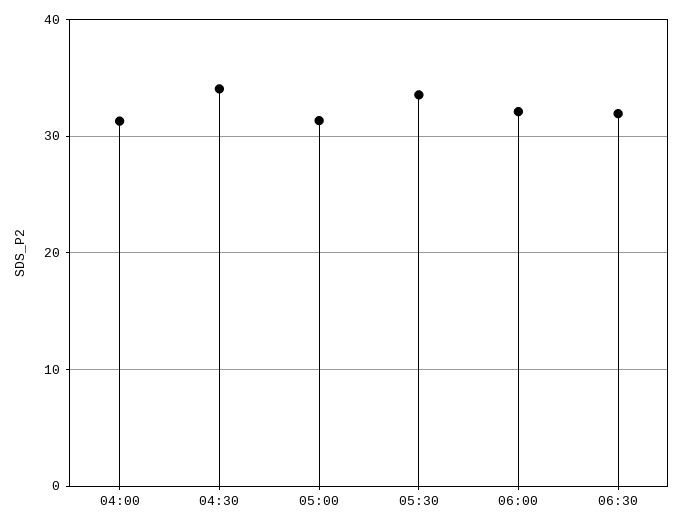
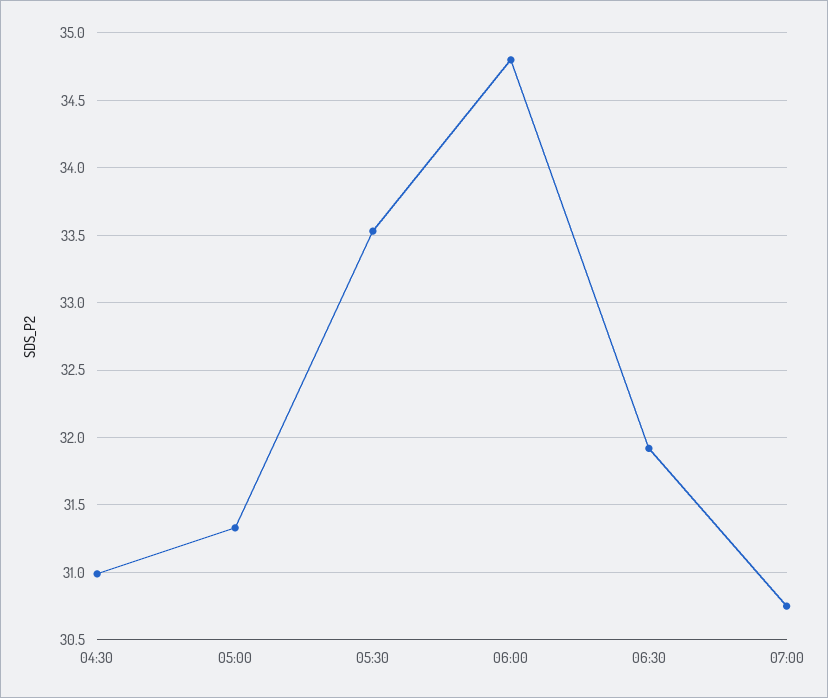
04:00: 31 -> none
04:30: 34 -> 31
06:00: 32 -> 34.8
07:00: none -> 30.75

